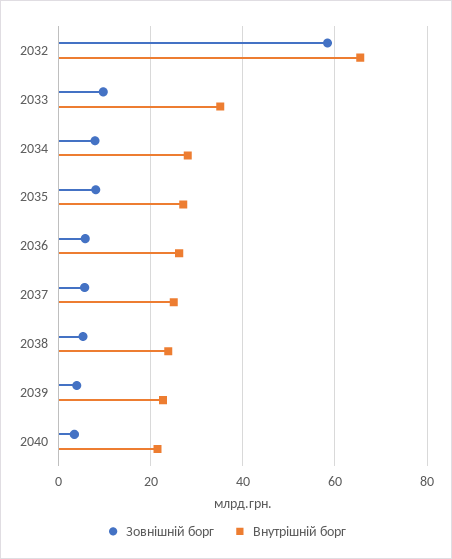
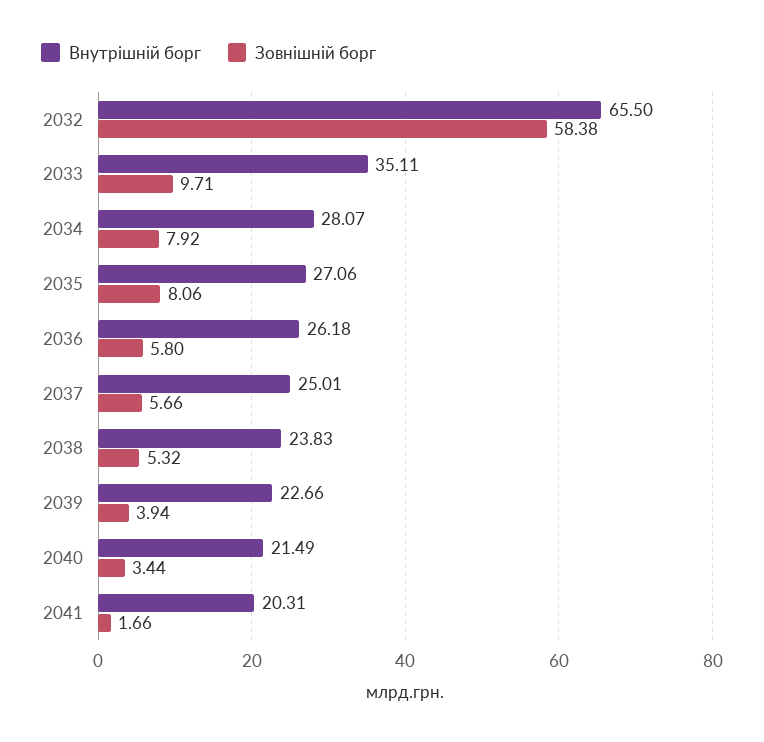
Внутрішній борг, 2041: none -> 20.31
Зовнішній борг, 2041: none -> 1.66

